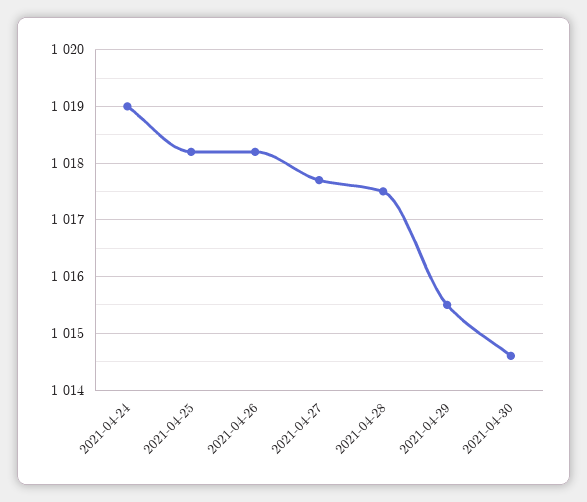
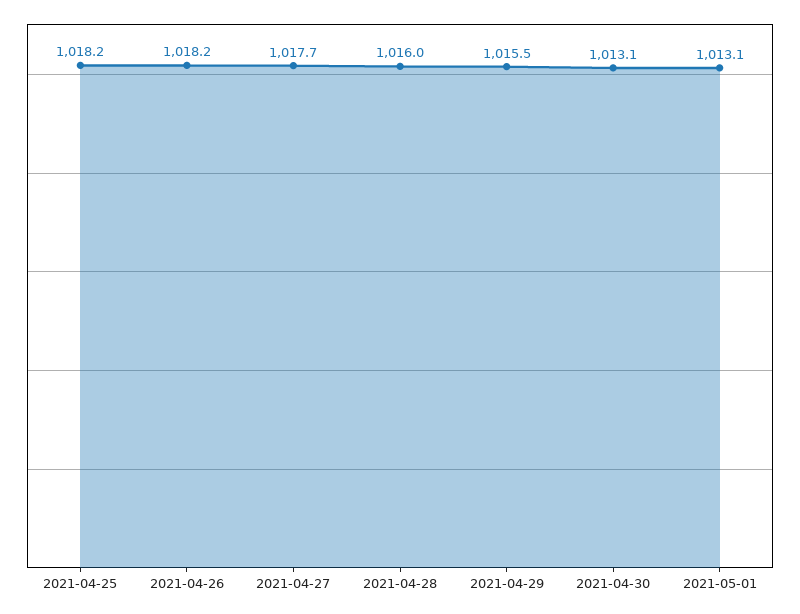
2021-04-24: 1019 -> none
2021-04-28: 1017.5 -> 1016
2021-04-30: 1014.5 -> 1013.1
2021-05-01: none -> 1013.1

